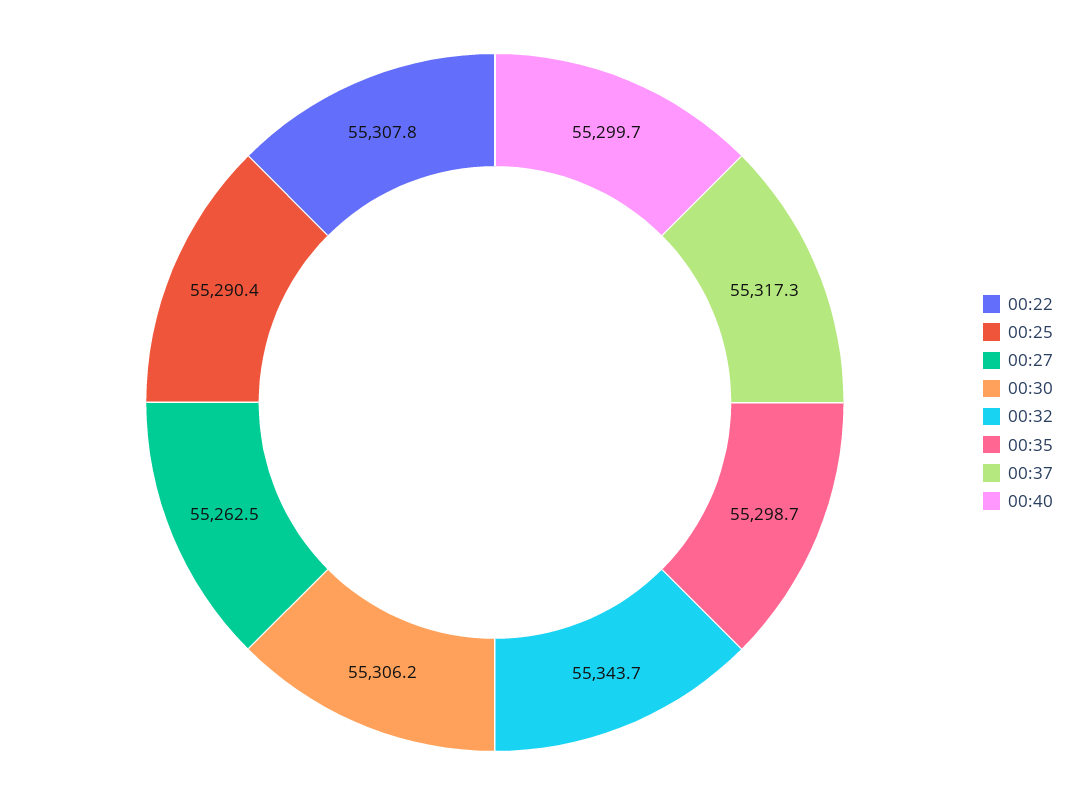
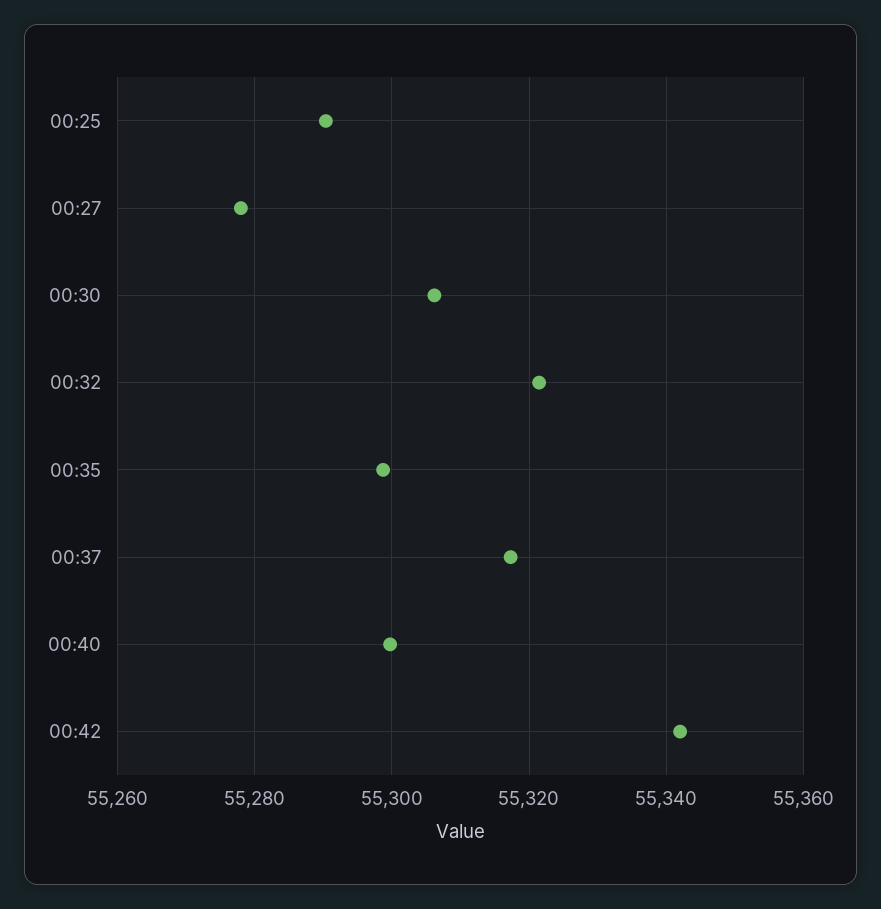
00:22: 55307.8 -> none
00:27: 55262.5 -> 55278
00:32: 55343.7 -> 55322
00:42: none -> 55342

